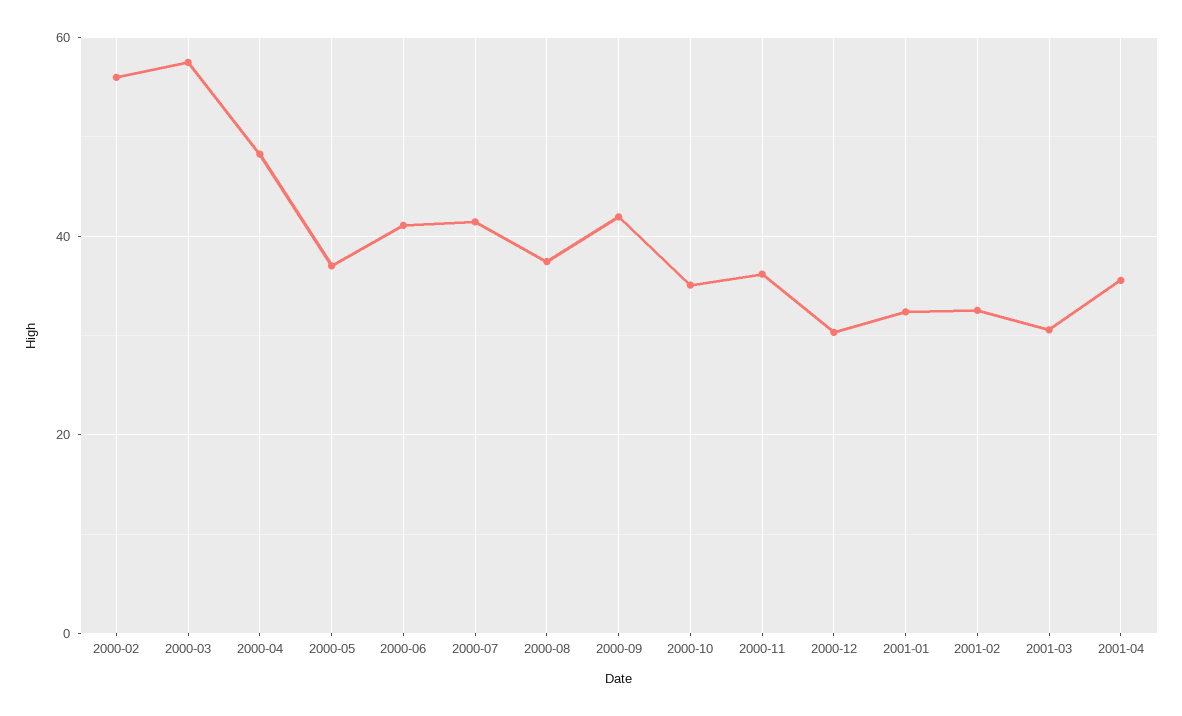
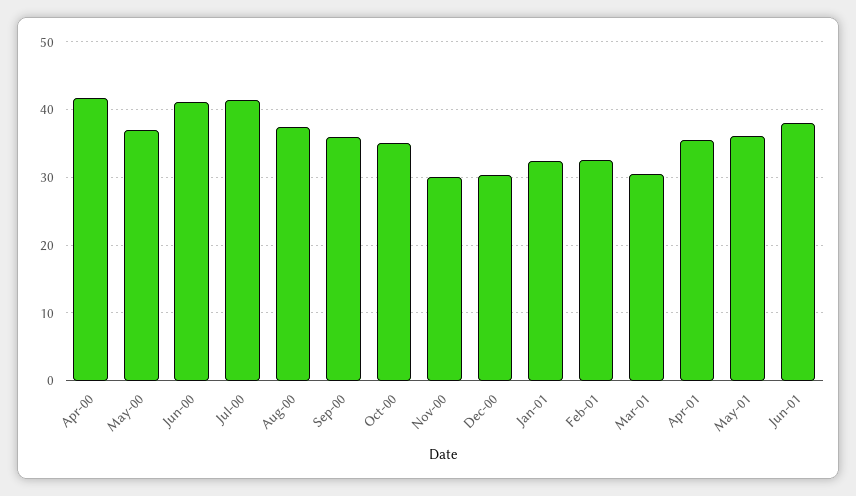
2000-02: 56 -> none
2000-03: 58 -> none
2000-04: 48 -> 42
2000-09: 42 -> 36
2000-11: 36 -> 30
May-01: none -> 36
Jun-01: none -> 38

